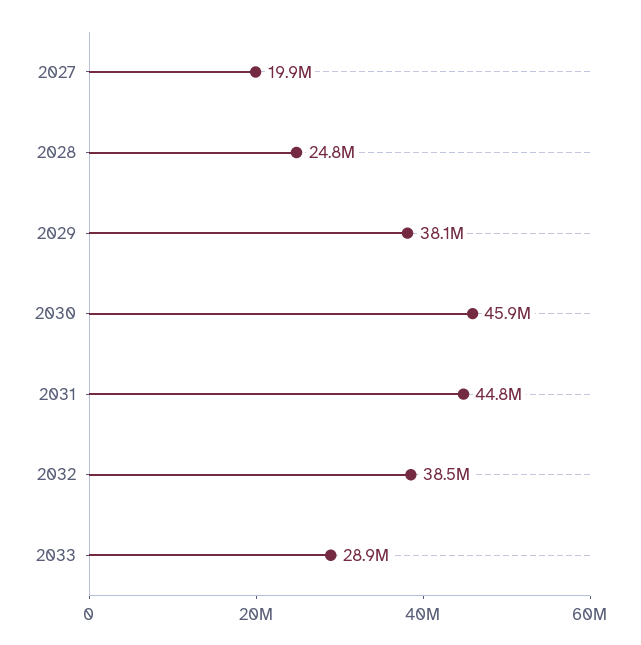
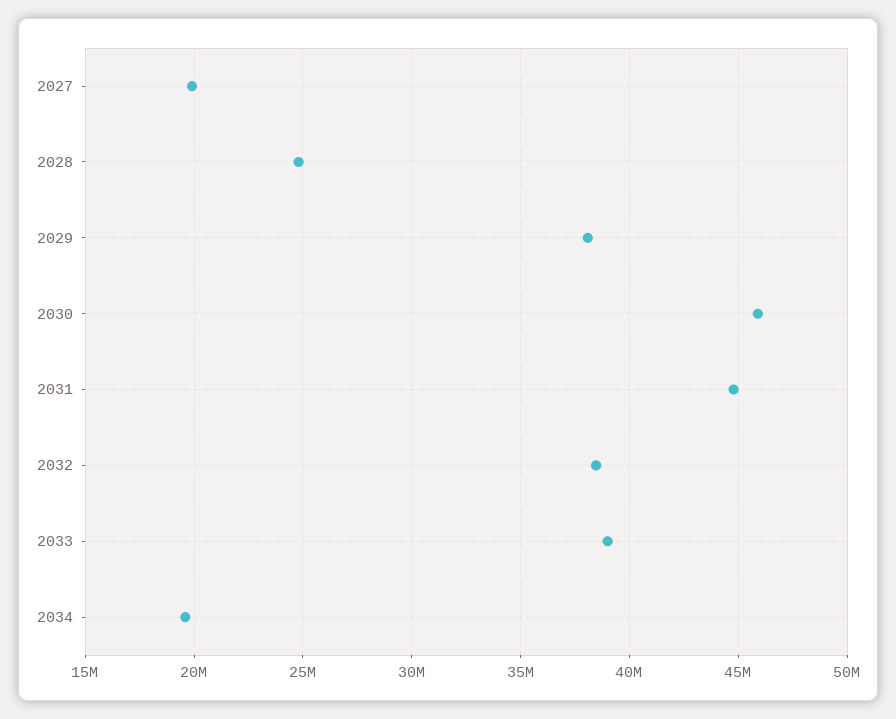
2033: 28900000 -> 39000000
2034: none -> 19500000

